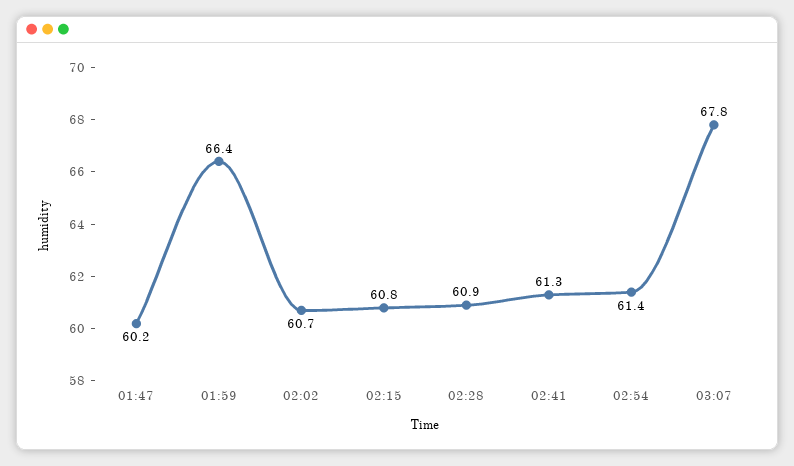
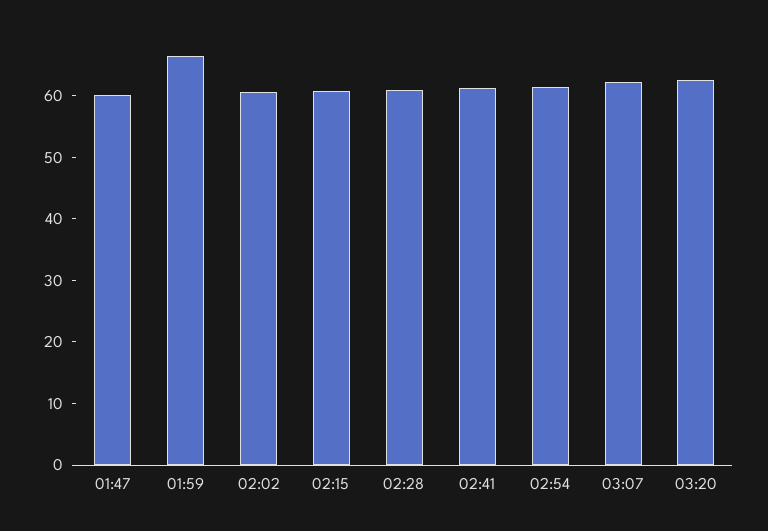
03:07: 67.8 -> 62
03:20: none -> 62

